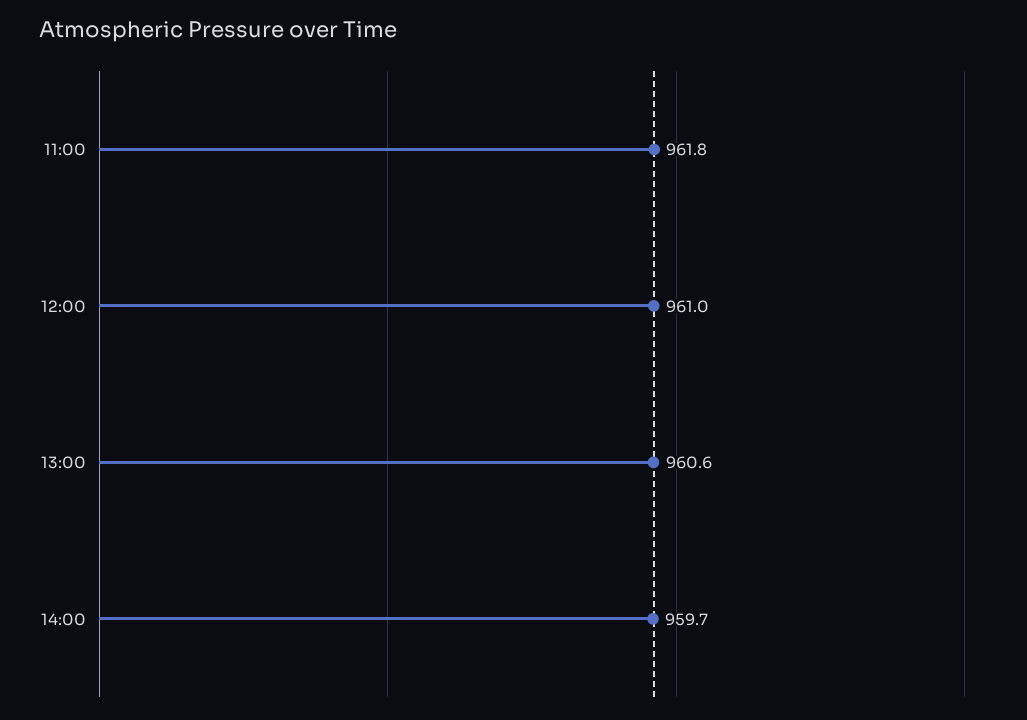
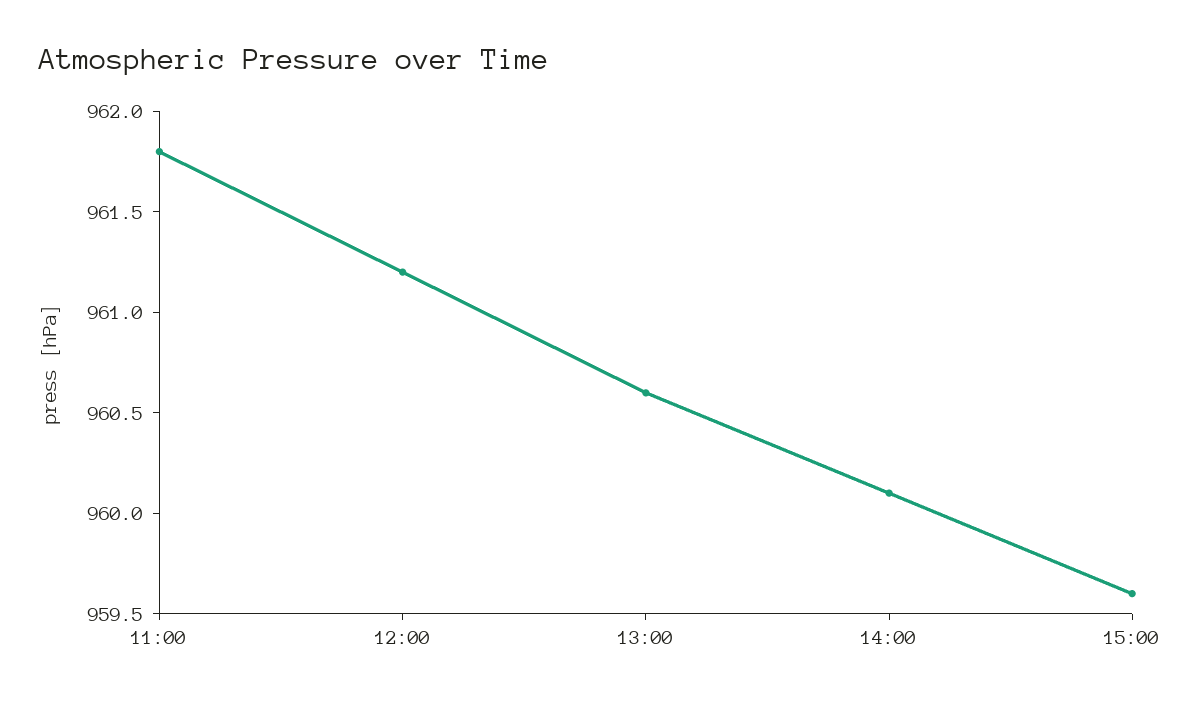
12:00: 961 -> 961.2
14:00: 959.7 -> 960.1
15:00: none -> 959.6

